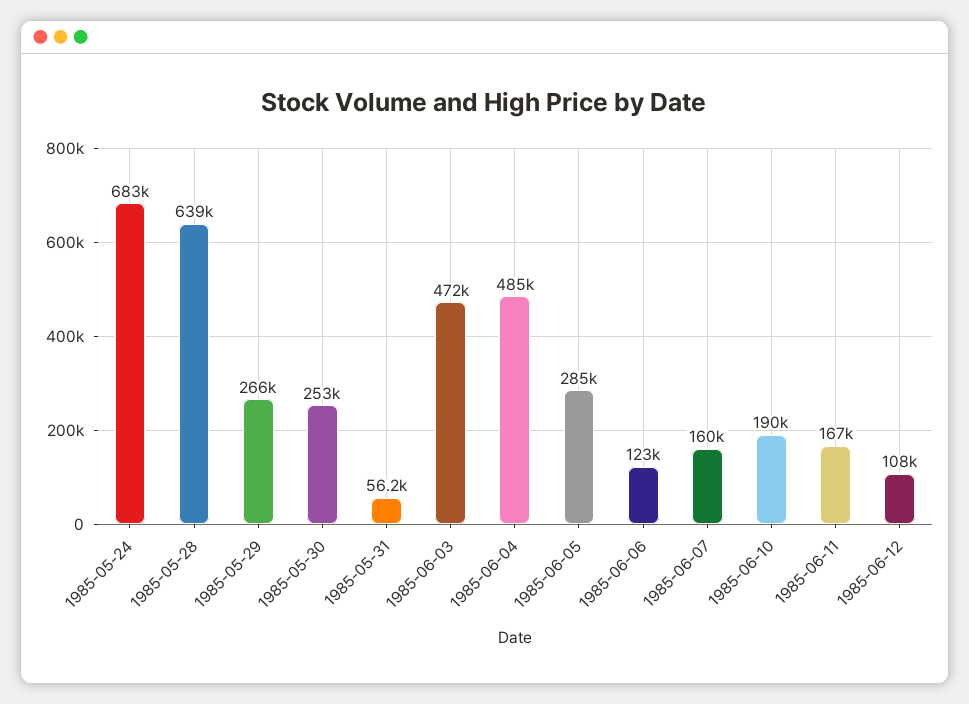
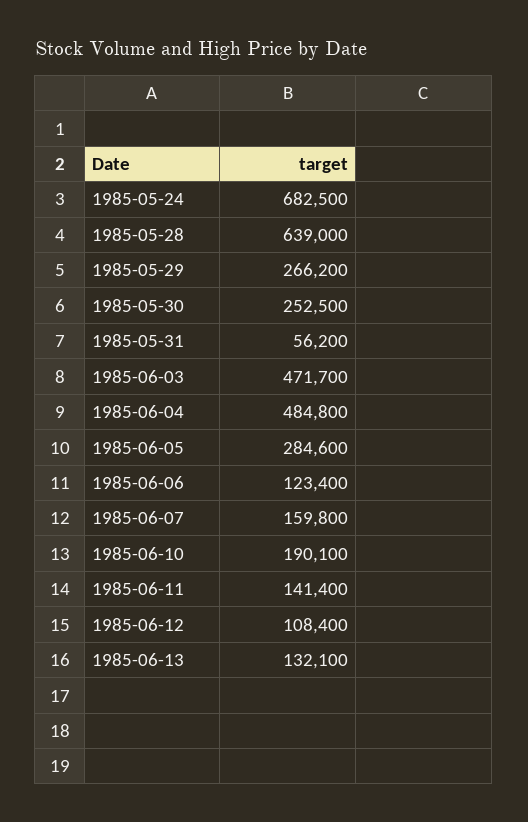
1985-06-11: 167000 -> 141400
1985-06-13: none -> 132100

